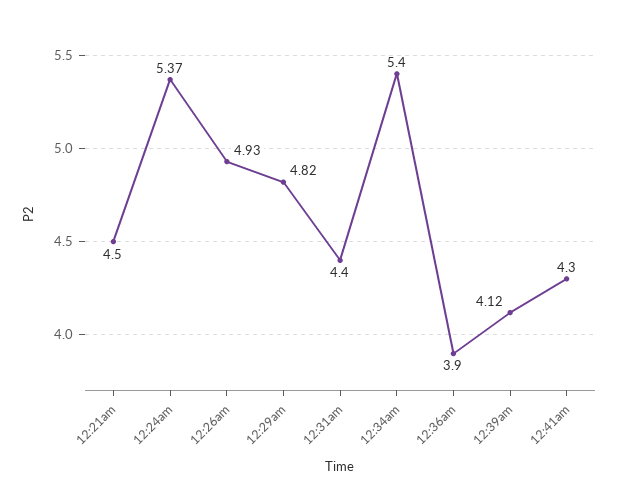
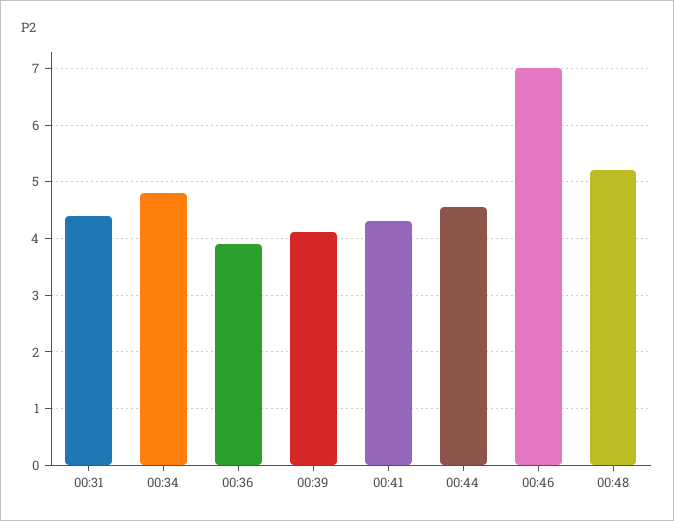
12:21am: 4.5 -> none
12:24am: 5.37 -> none
12:26am: 4.93 -> none
12:29am: 4.82 -> none
12:34am: 5.4 -> 4.8
00:44: none -> 4.6
00:46: none -> 7
00:48: none -> 5.2

